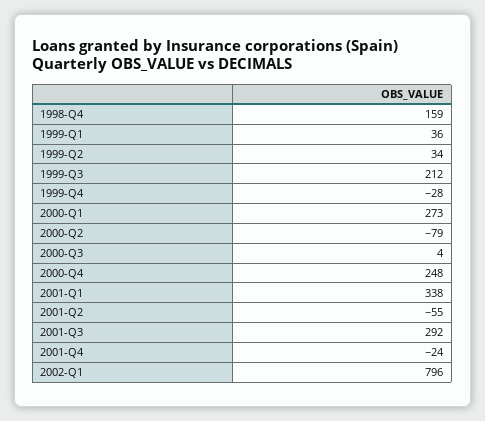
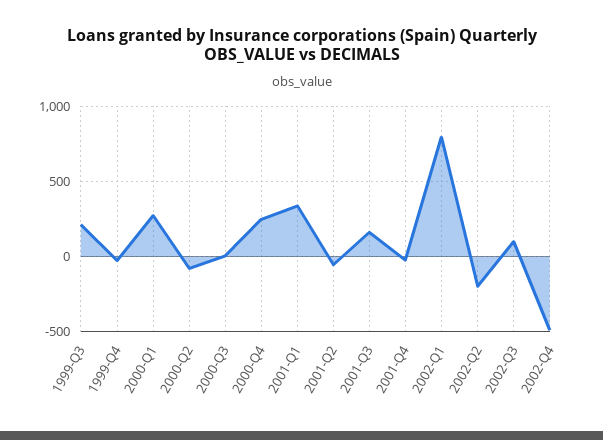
1998-Q4: 159 -> none
1999-Q1: 36 -> none
1999-Q2: 34 -> none
2001-Q3: 292 -> 150
2002-Q2: none -> -200
2002-Q3: none -> 100
2002-Q4: none -> -500

